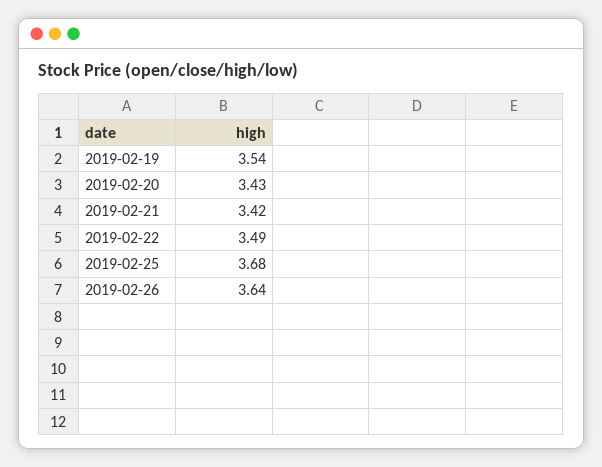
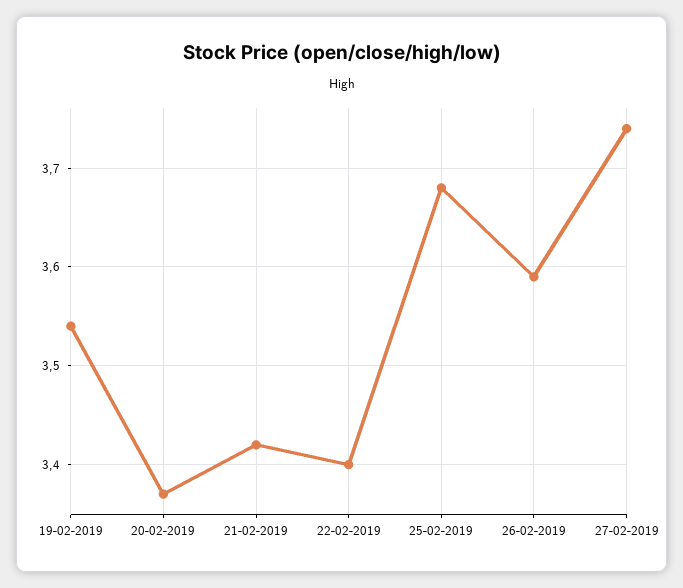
2019-02-20: 3.43 -> 3.37
2019-02-22: 3.49 -> 3.4
2019-02-26: 3.64 -> 3.59
27-02-2019: none -> 3.74

